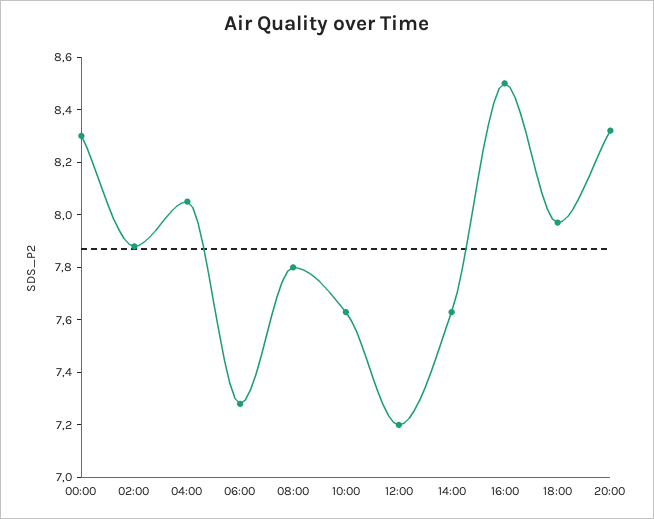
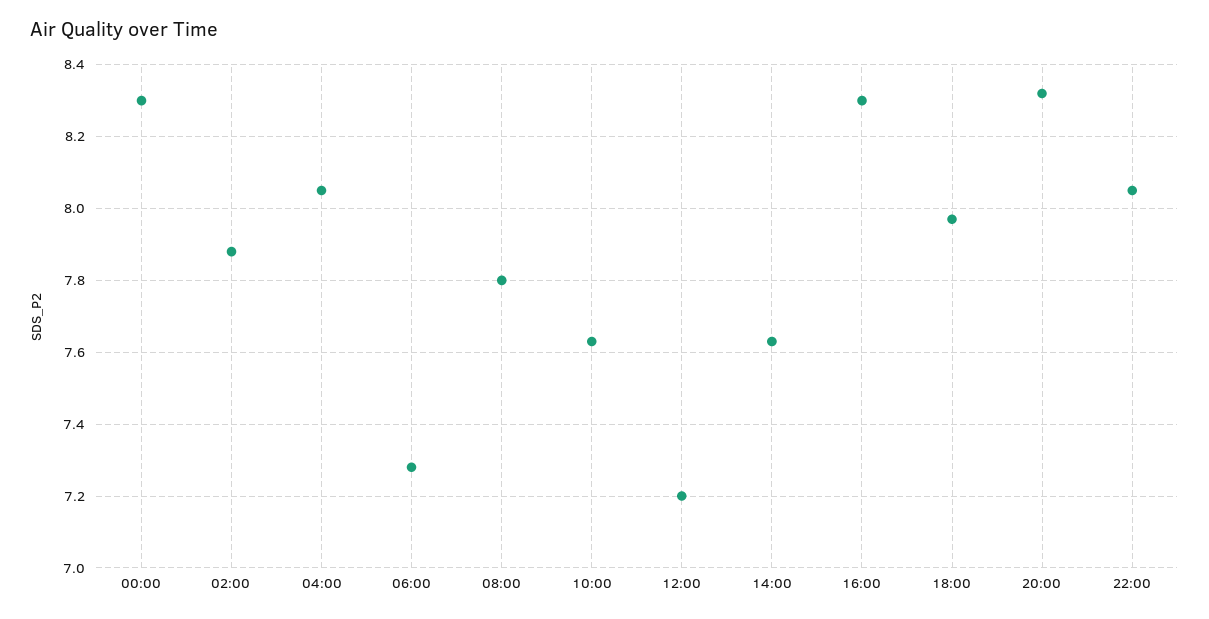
16:00: 8.5 -> 8.3
22:00: none -> 8.05

